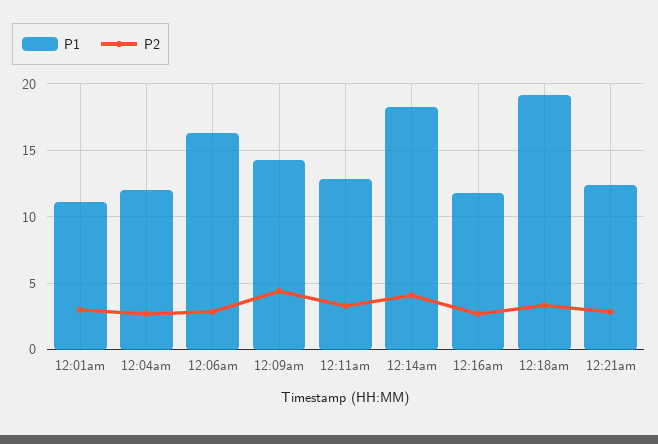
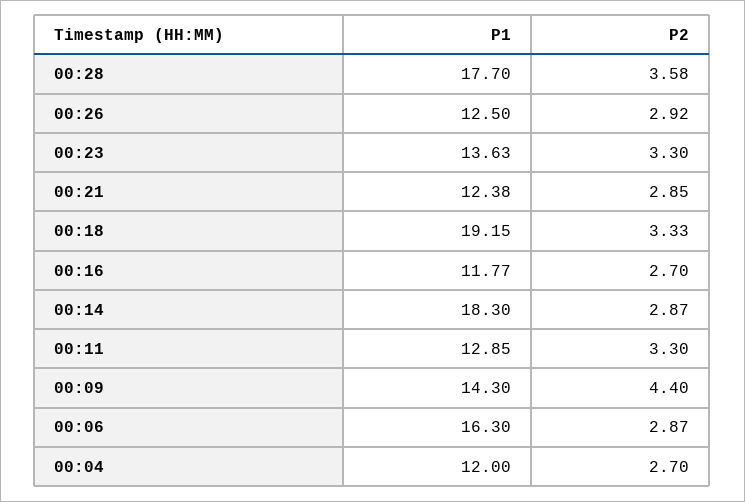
P1, 12:01am: 11 -> none
P2, 12:01am: 3 -> none
P2, 12:14am: 4 -> 2.87
P1, 00:28: none -> 17.7
P2, 00:28: none -> 3.58
P1, 00:26: none -> 12.5
P2, 00:26: none -> 2.92
P1, 00:23: none -> 13.63
P2, 00:23: none -> 3.3

